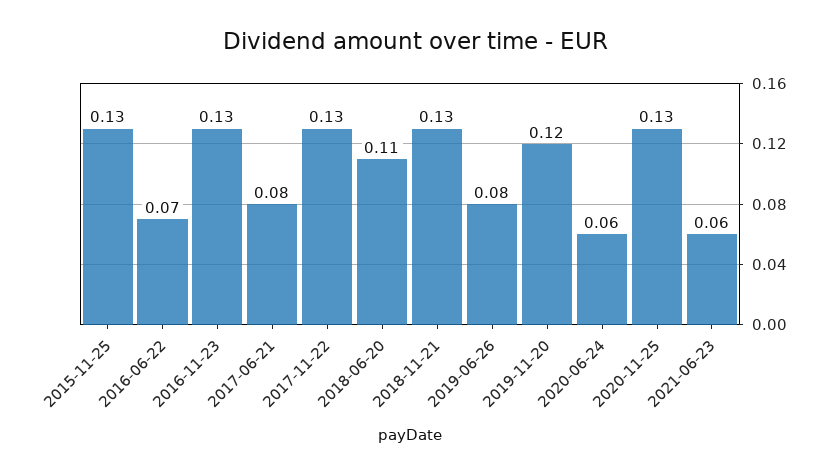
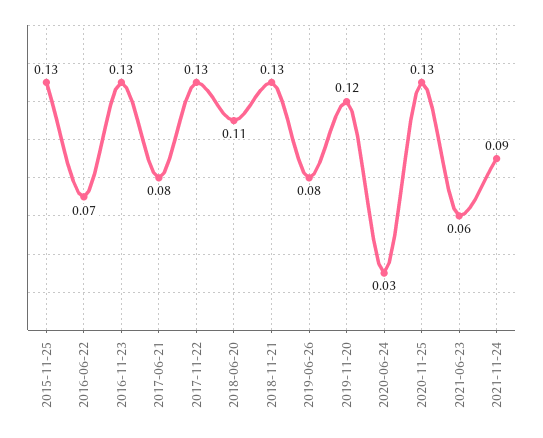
2020-06-24: 0.06 -> 0.03
2021-11-24: none -> 0.09

